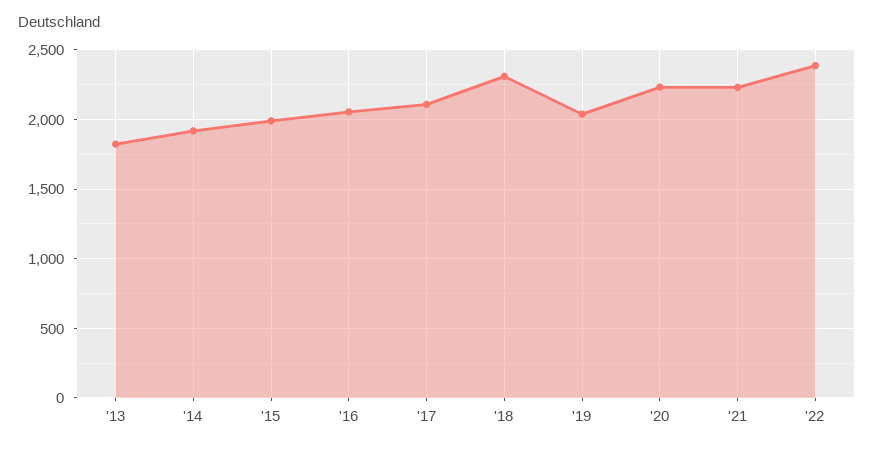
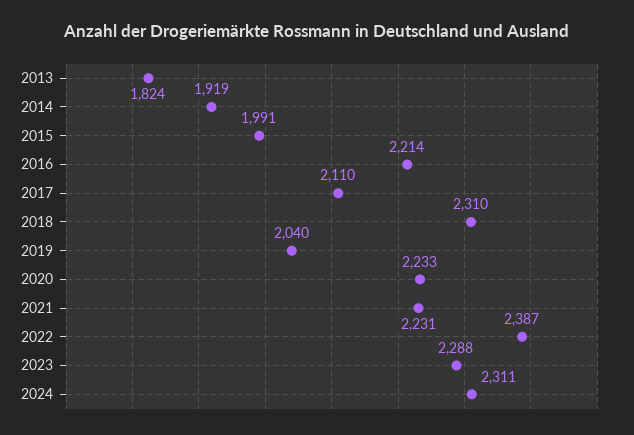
'16: 2050 -> 2214
2023: none -> 2288
2024: none -> 2311

